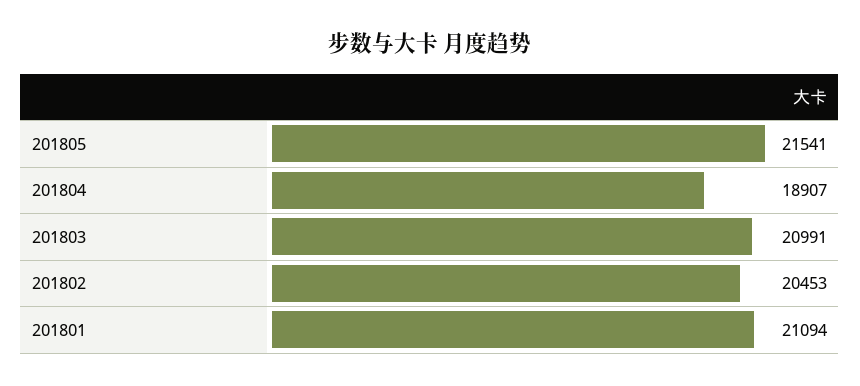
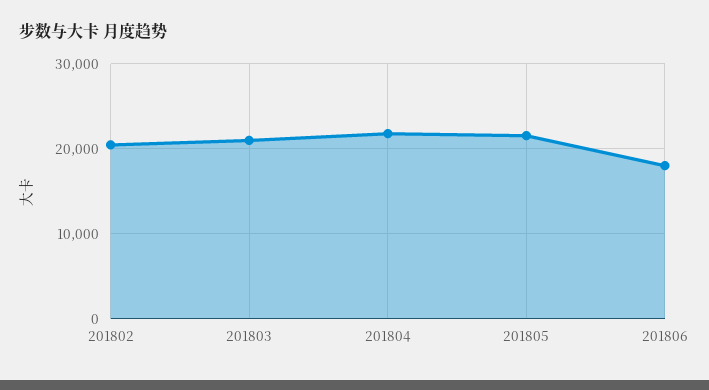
201804: 18907 -> 22000
201801: 21094 -> none
201806: none -> 18000

